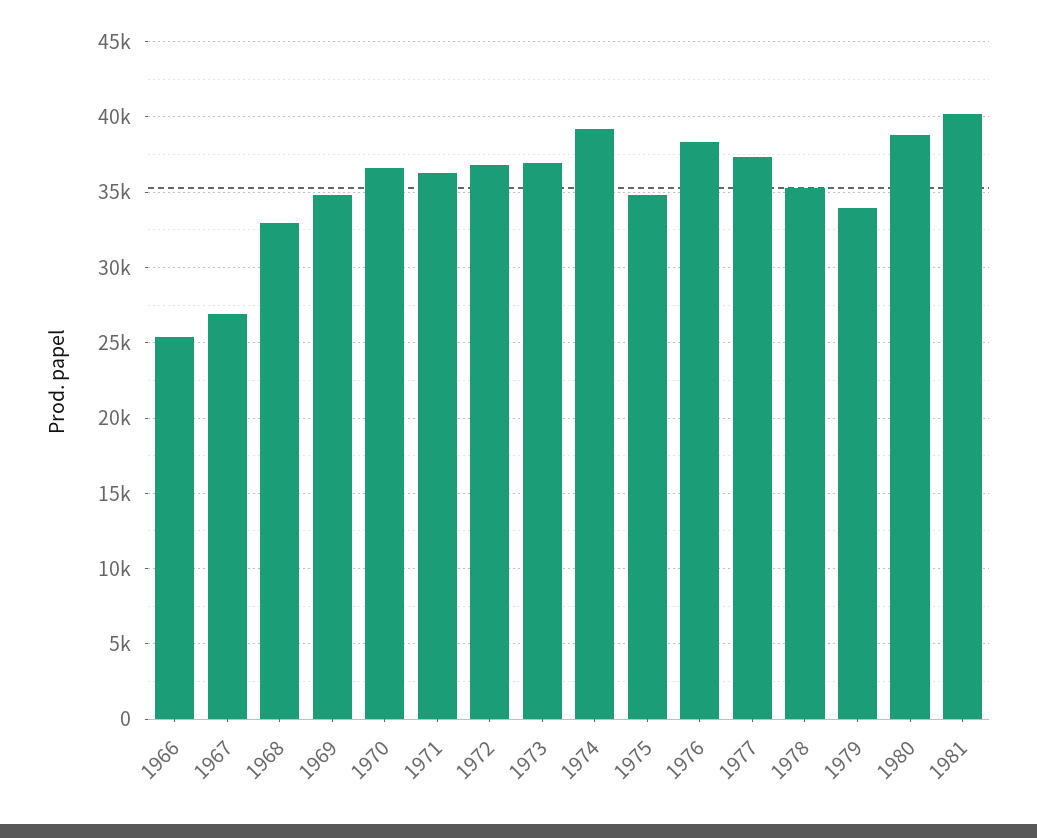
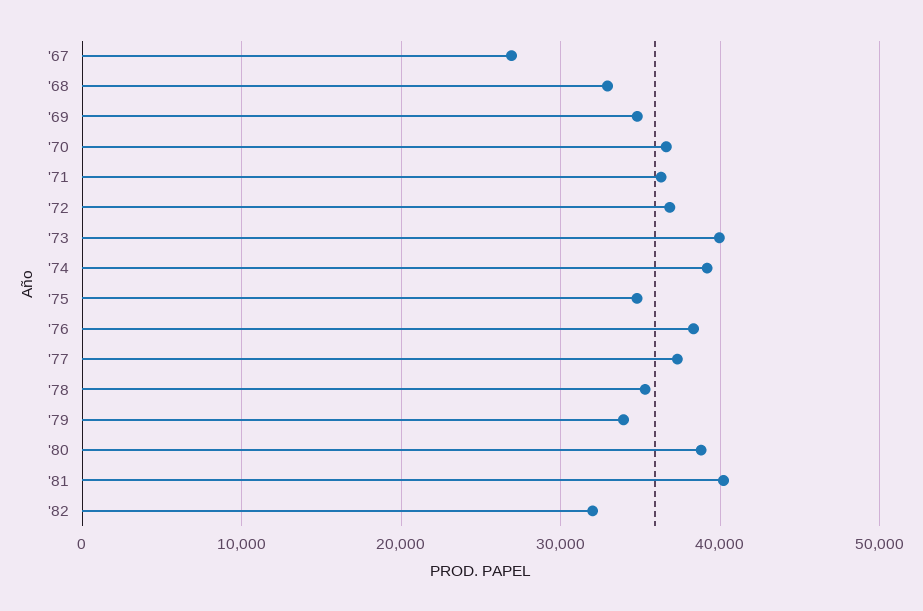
1966: 25500 -> none
1973: 37000 -> 40000
'82: none -> 32000

